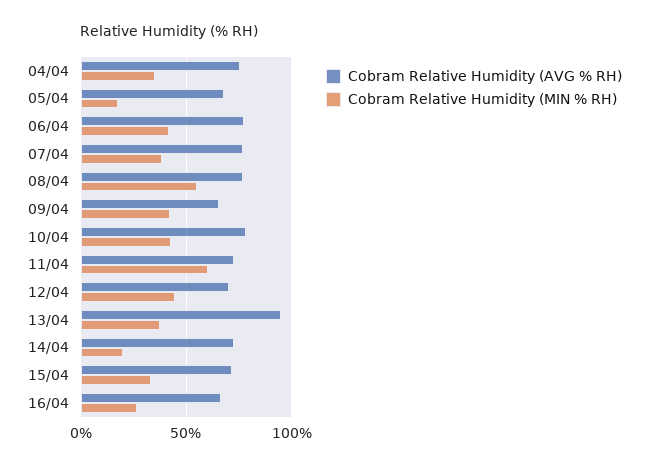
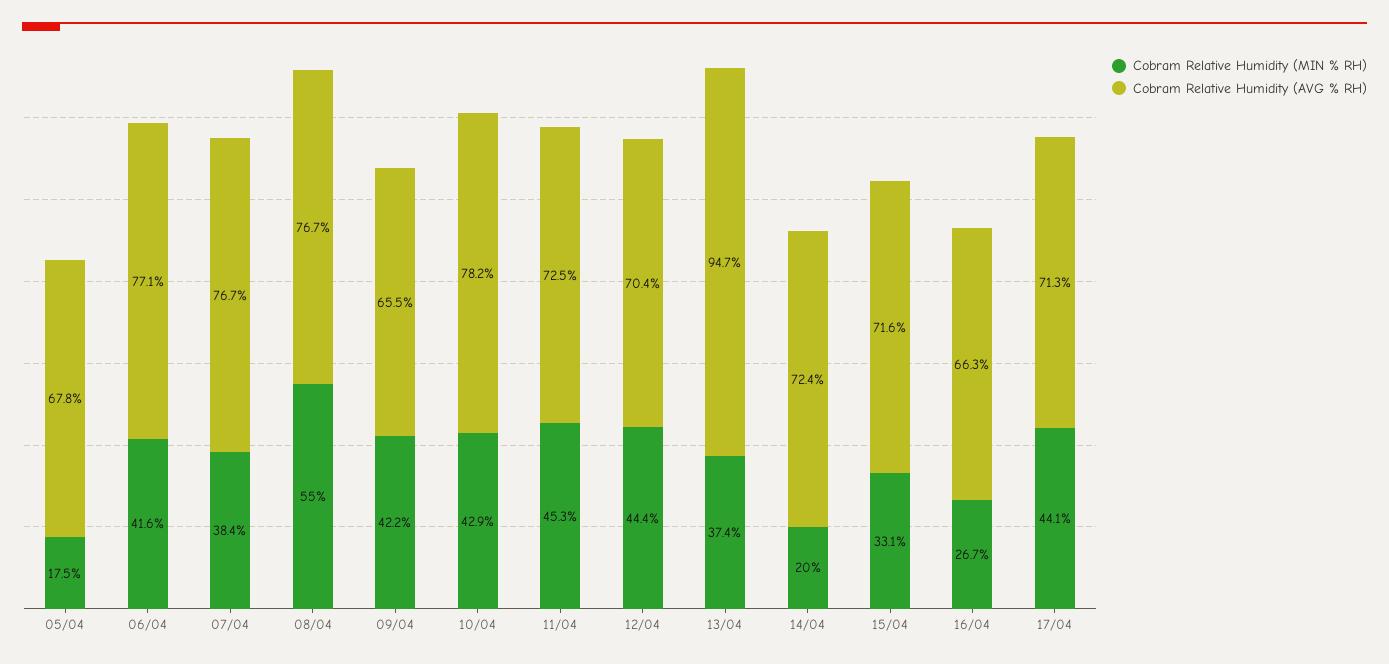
Cobram Relative Humidity (AVG % RH), 04/04: 75 -> none
Cobram Relative Humidity (MIN % RH), 04/04: 35 -> none
Cobram Relative Humidity (MIN % RH), 11/04: 60 -> 45.3
Cobram Relative Humidity (MIN % RH), 17/04: none -> 44.1
Cobram Relative Humidity (AVG % RH), 17/04: none -> 71.3

